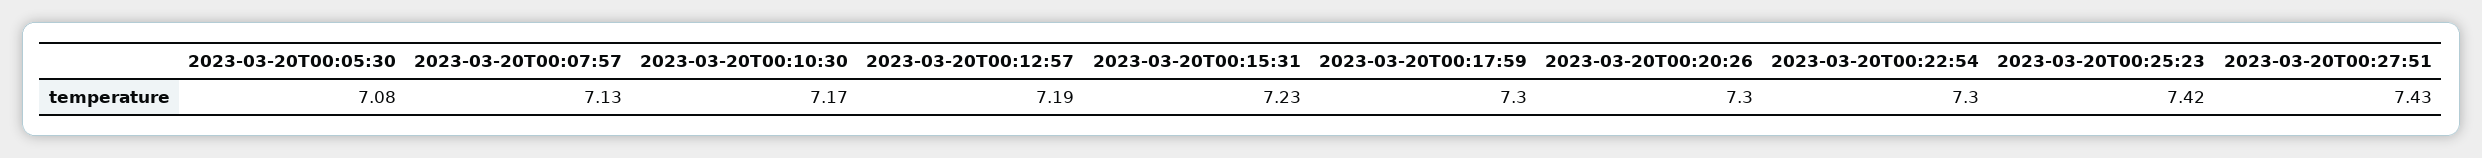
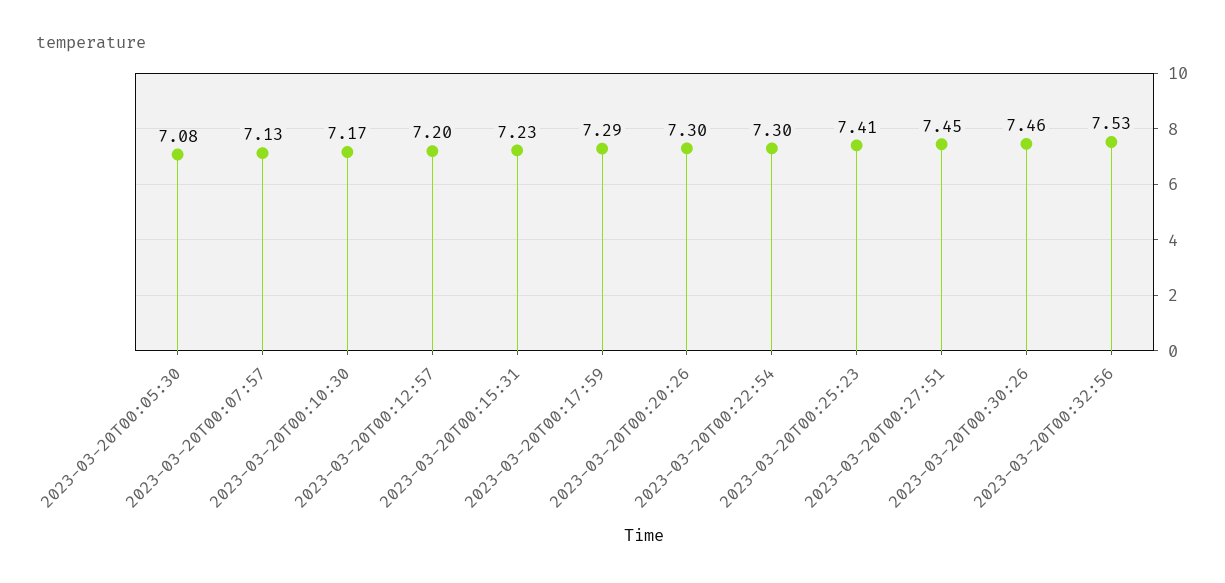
2023-03-20T00:12:57: 7.19 -> 7.2
2023-03-20T00:17:59: 7.3 -> 7.29
2023-03-20T00:25:23: 7.42 -> 7.41
2023-03-20T00:27:51: 7.43 -> 7.45
2023-03-20T00:30:26: none -> 7.46
2023-03-20T00:32:56: none -> 7.53

